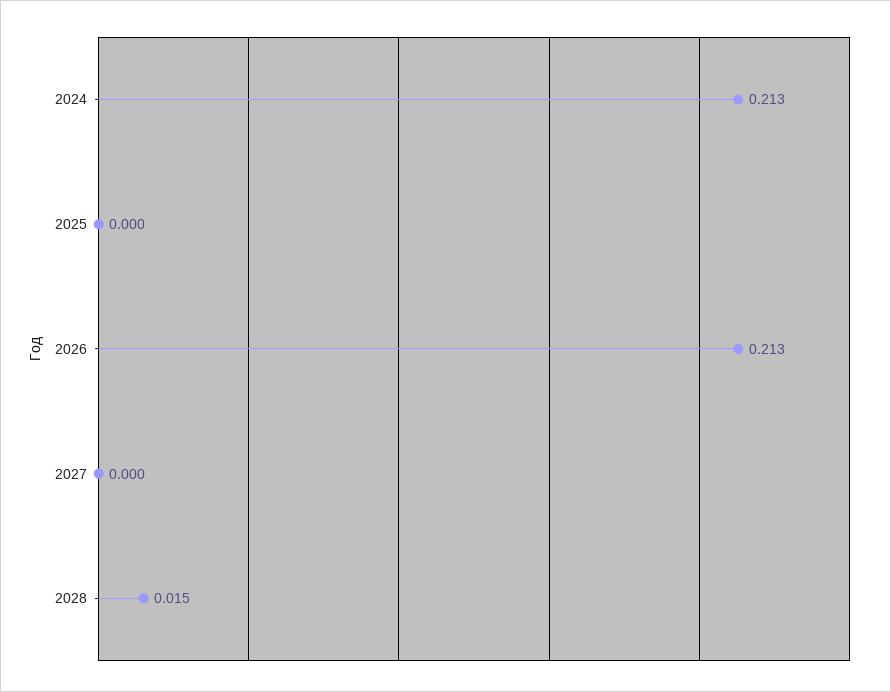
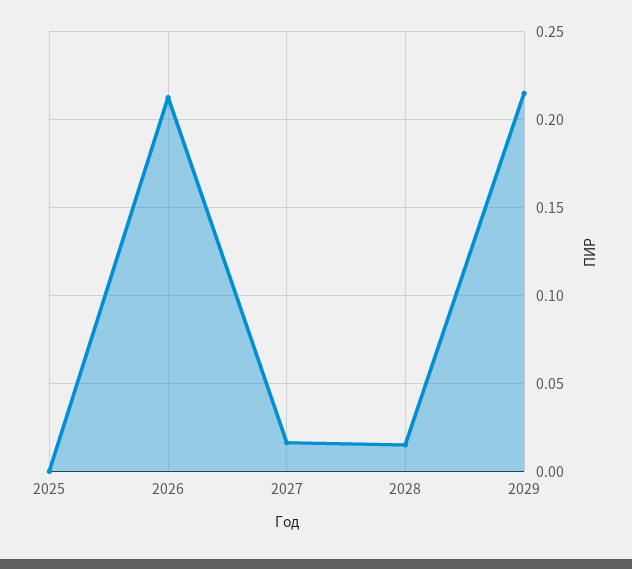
2024: 0.213 -> none
2027: 0 -> 0.015
2029: none -> 0.215

